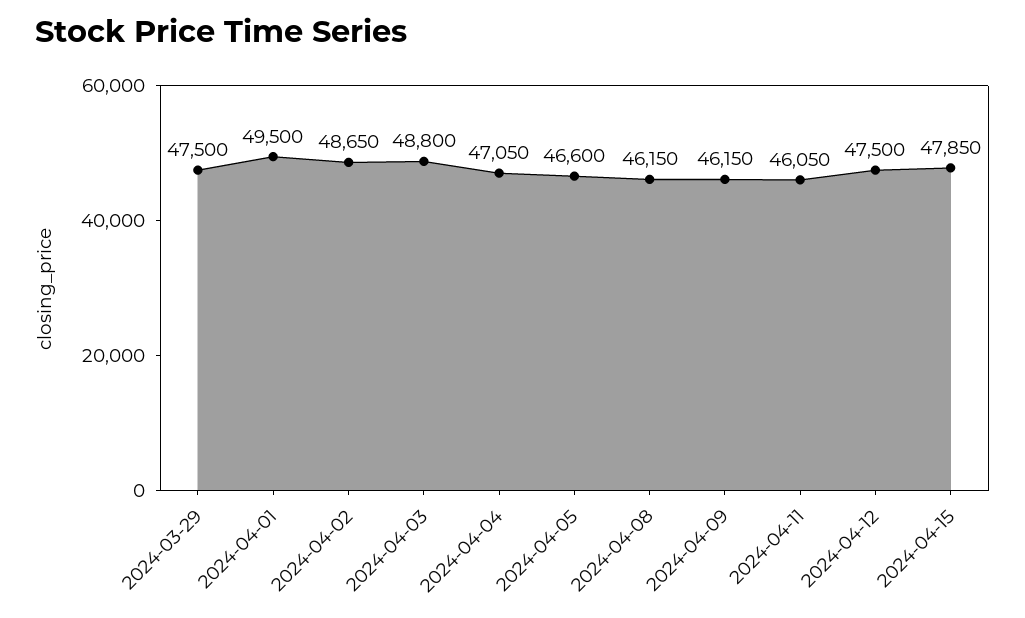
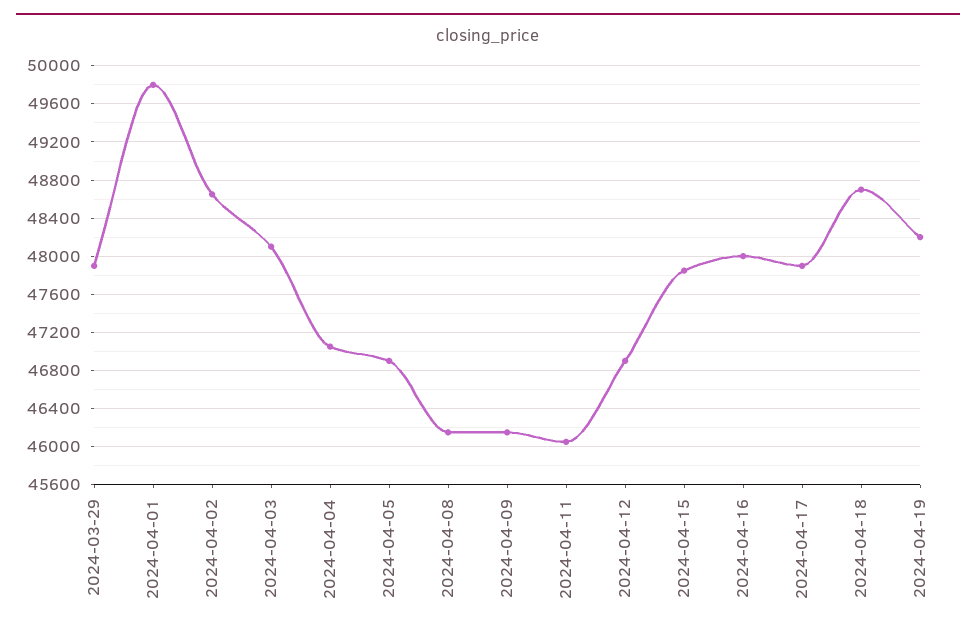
2024-03-29: 47500 -> 47900
2024-04-01: 49500 -> 49800
2024-04-03: 48800 -> 48100
2024-04-05: 46600 -> 46900
2024-04-12: 47500 -> 46900
2024-04-16: none -> 48000
2024-04-17: none -> 47900
2024-04-18: none -> 48700
2024-04-19: none -> 48200

